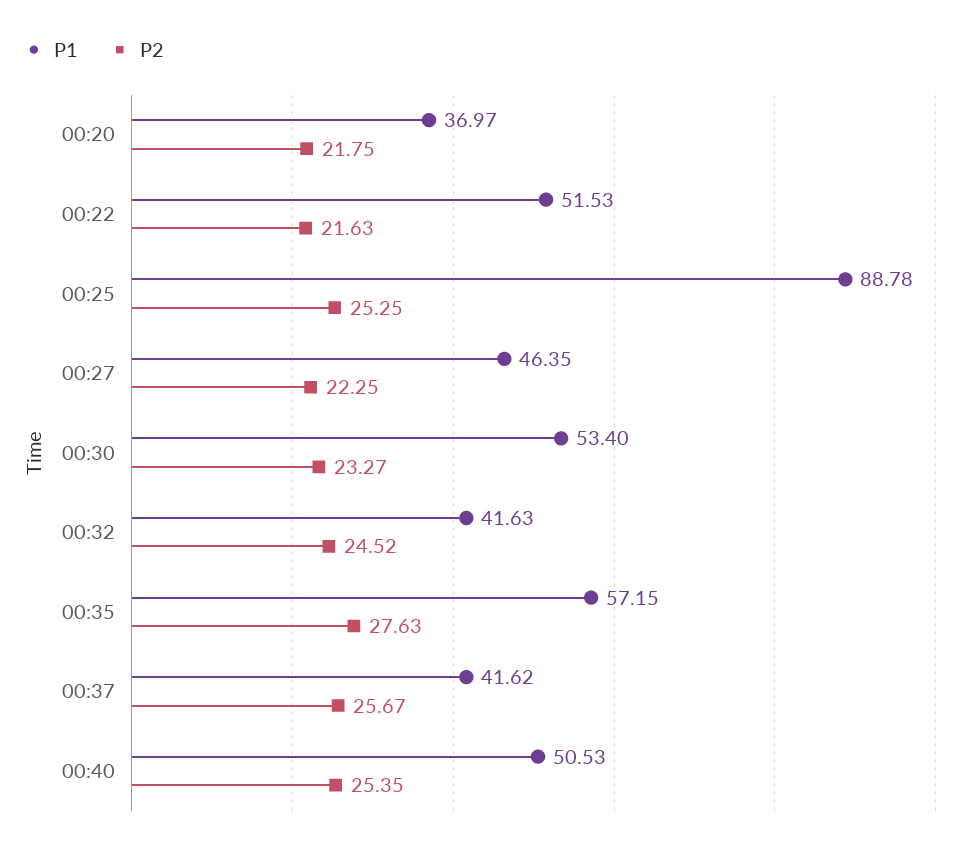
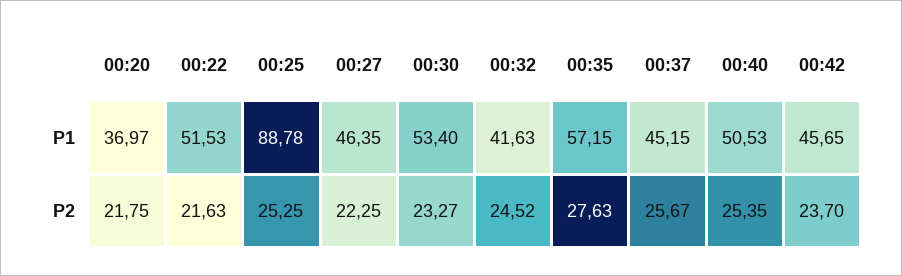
P1, 00:37: 41.62 -> 45.15
P1, 00:42: none -> 45.65
P2, 00:42: none -> 23.7

